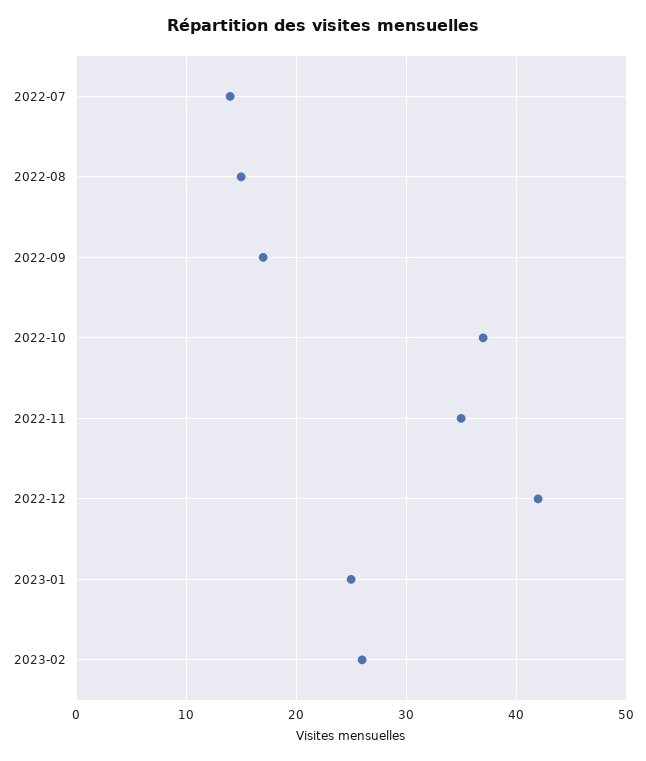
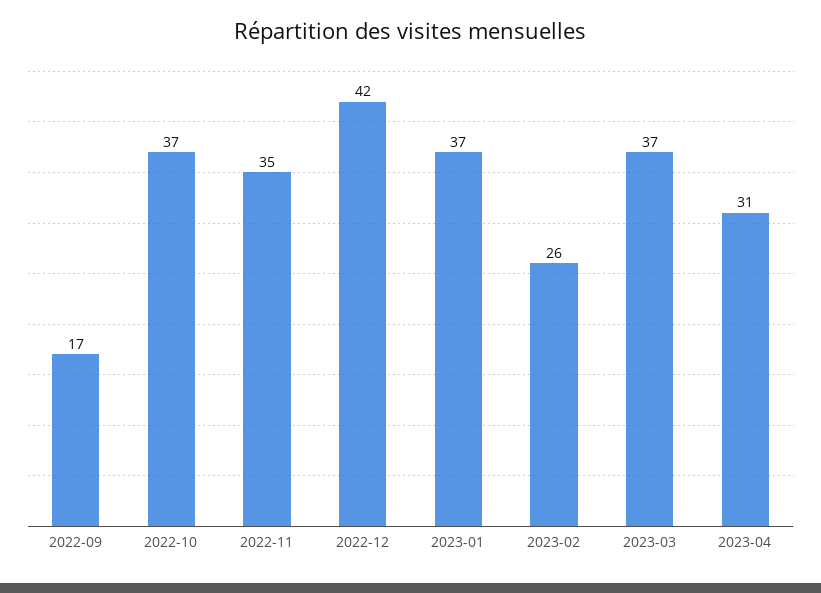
2022-07: 14 -> none
2022-08: 15 -> none
2023-01: 25 -> 37
2023-03: none -> 37
2023-04: none -> 31

